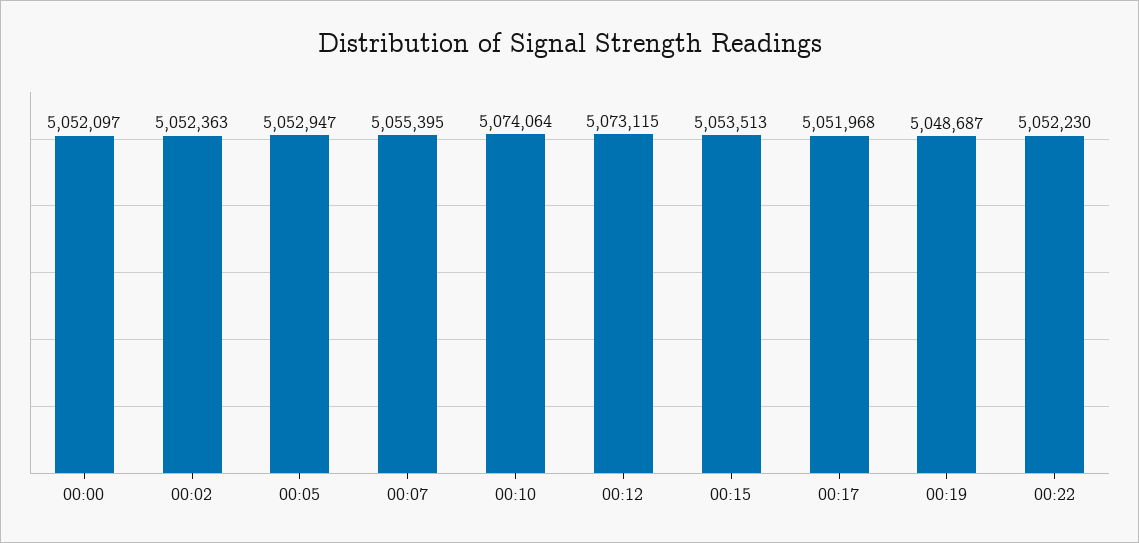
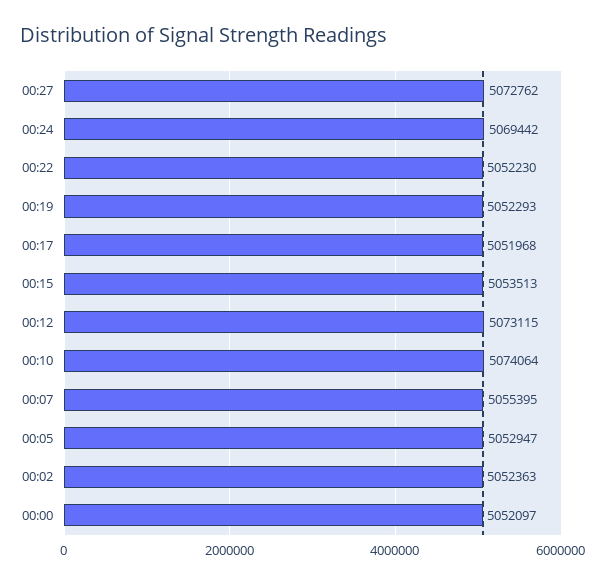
00:19: 5048687 -> 5052293
00:27: none -> 5072762
00:24: none -> 5069442

